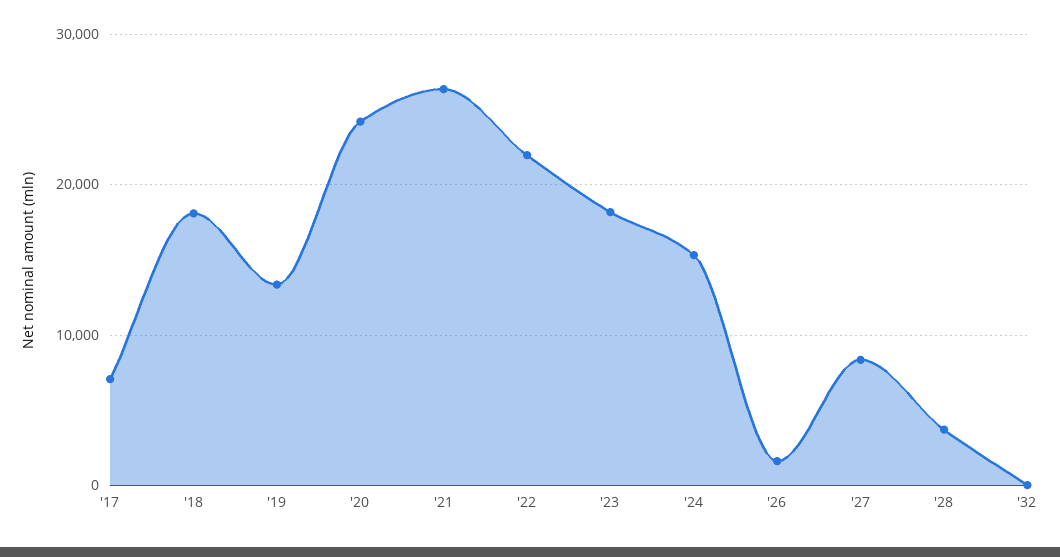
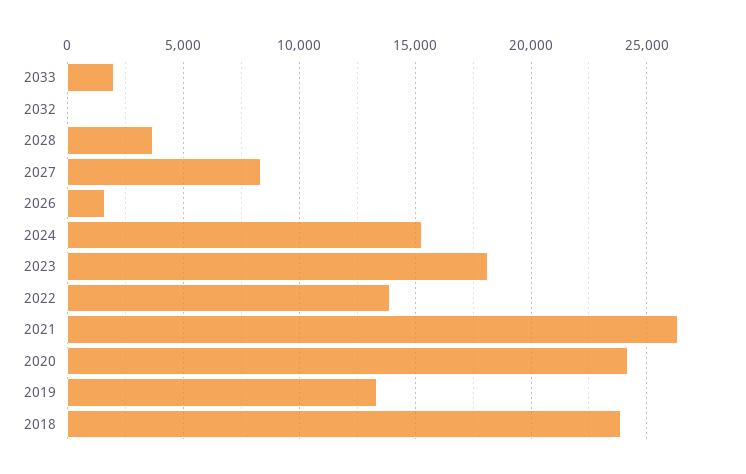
'17: 7000 -> none
'18: 18000 -> 24000
'22: 22000 -> 14000
2033: none -> 2000

